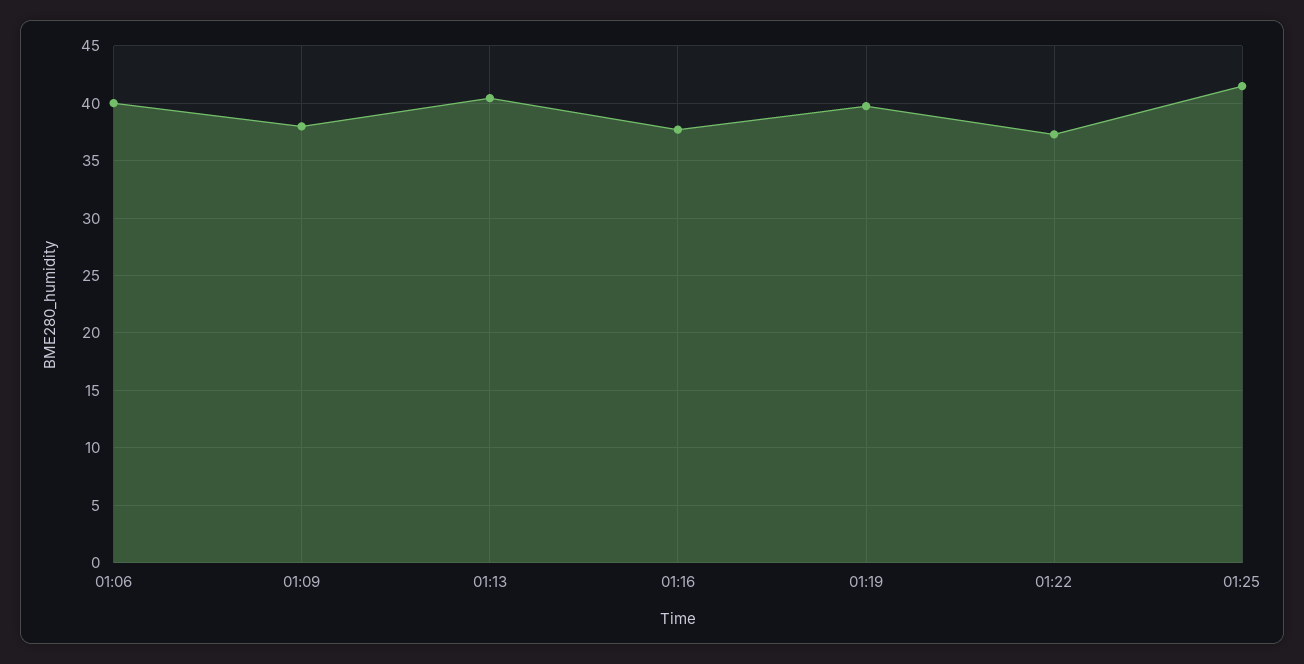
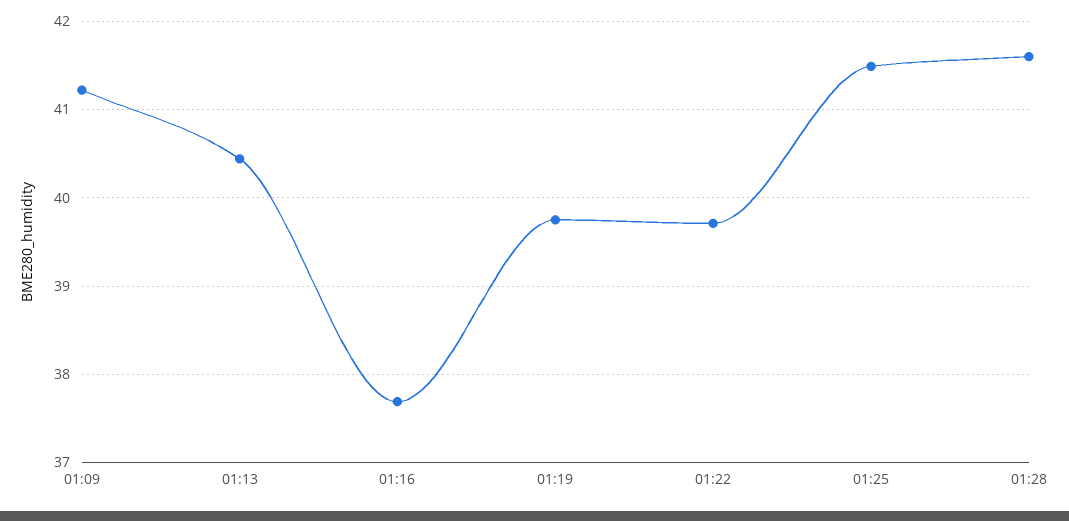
01:06: 40 -> none
01:09: 38 -> 41.2
01:22: 37 -> 39.7
01:28: none -> 41.6

